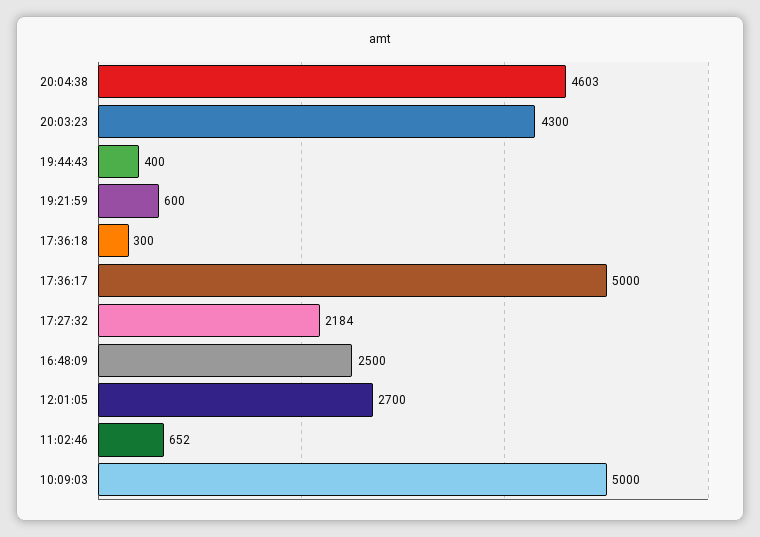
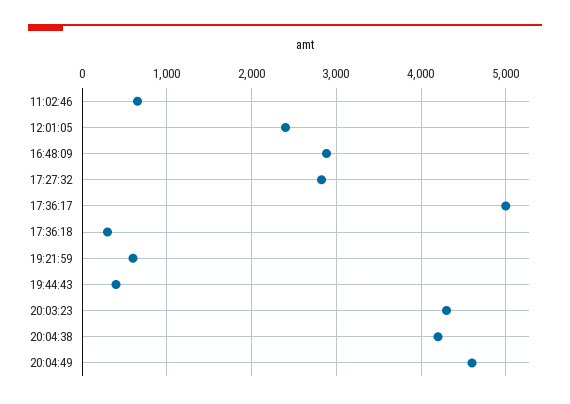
20:04:38: 4603 -> 4200
17:27:32: 2184 -> 2800
16:48:09: 2500 -> 2900
12:01:05: 2700 -> 2400
10:09:03: 5000 -> none
20:04:49: none -> 4600

